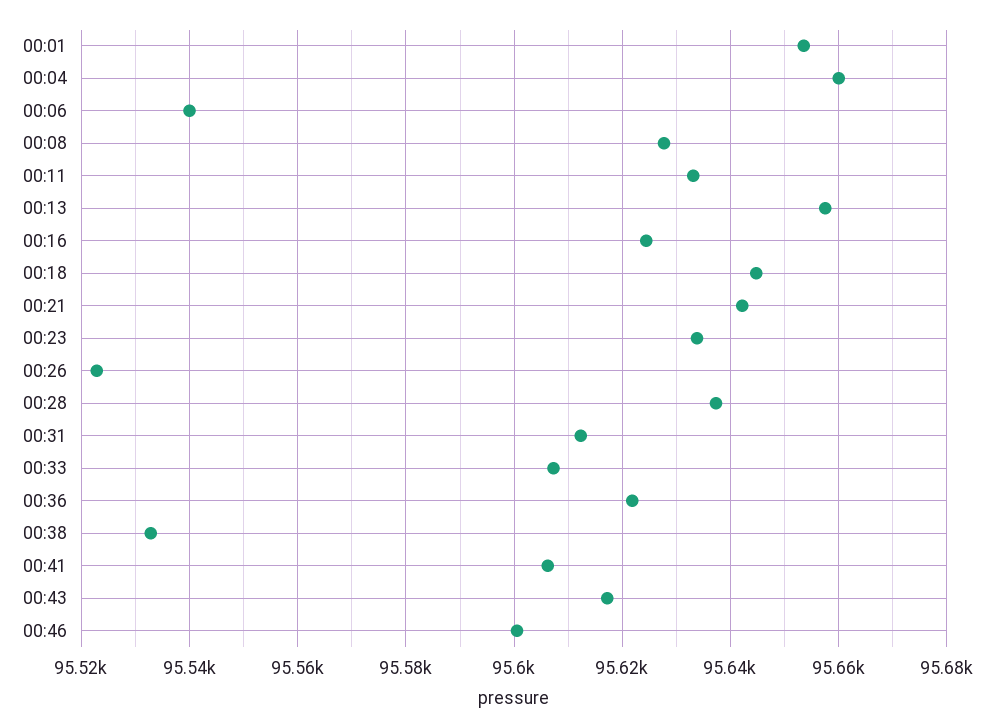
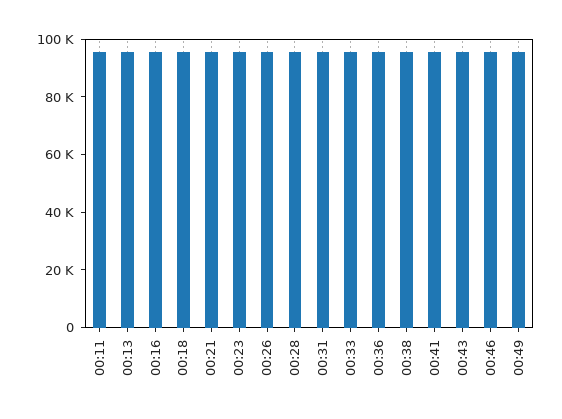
00:01: 95654 -> none
00:04: 95660 -> none
00:06: 95540 -> none
00:08: 95628 -> none
00:49: none -> 95000

